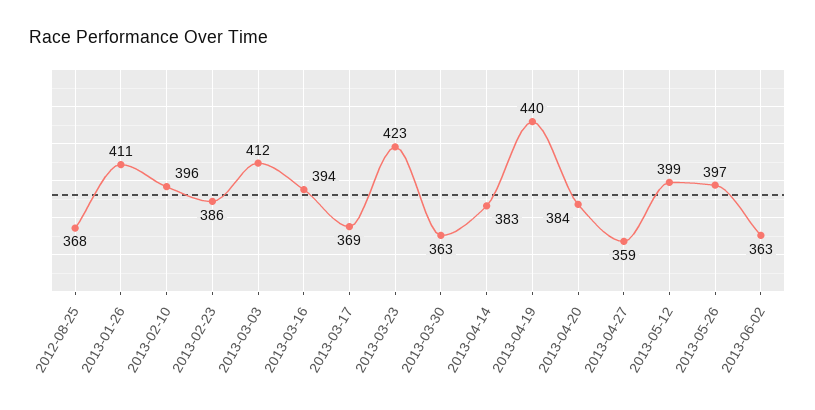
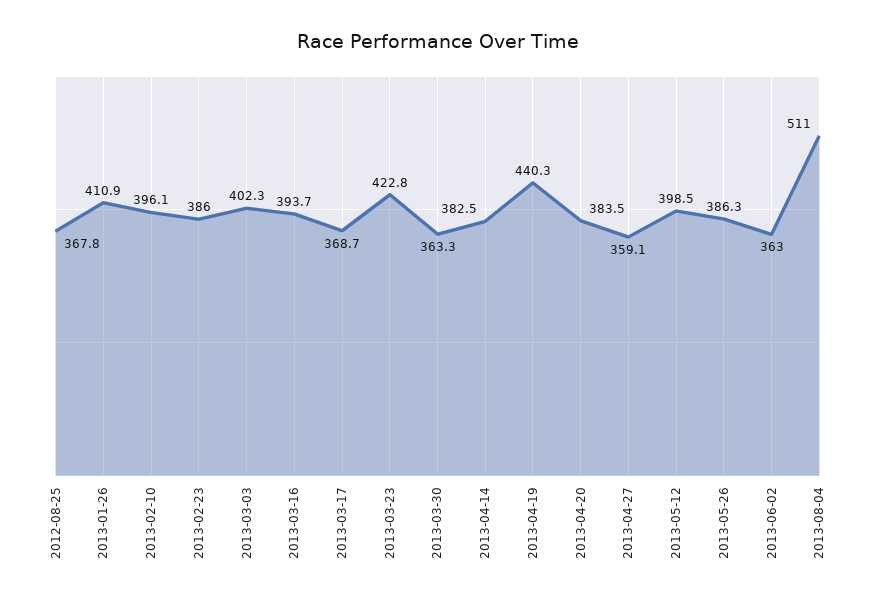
2013-03-03: 412 -> 402.3
2013-05-26: 397 -> 386.3
2013-08-04: none -> 511

